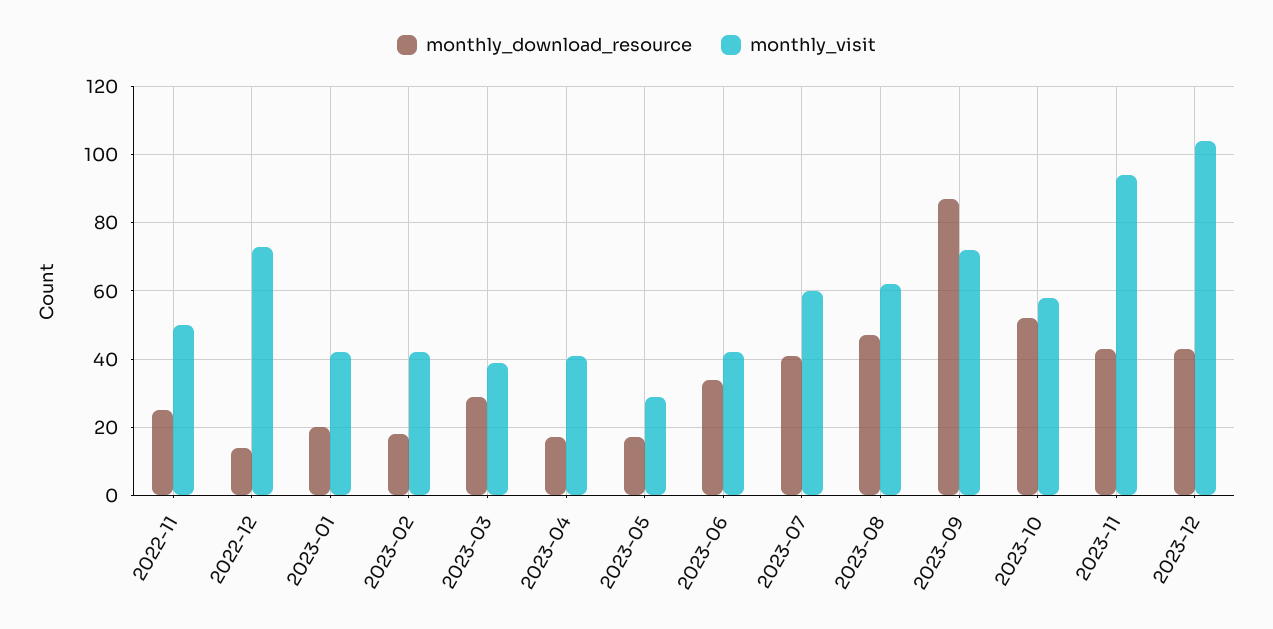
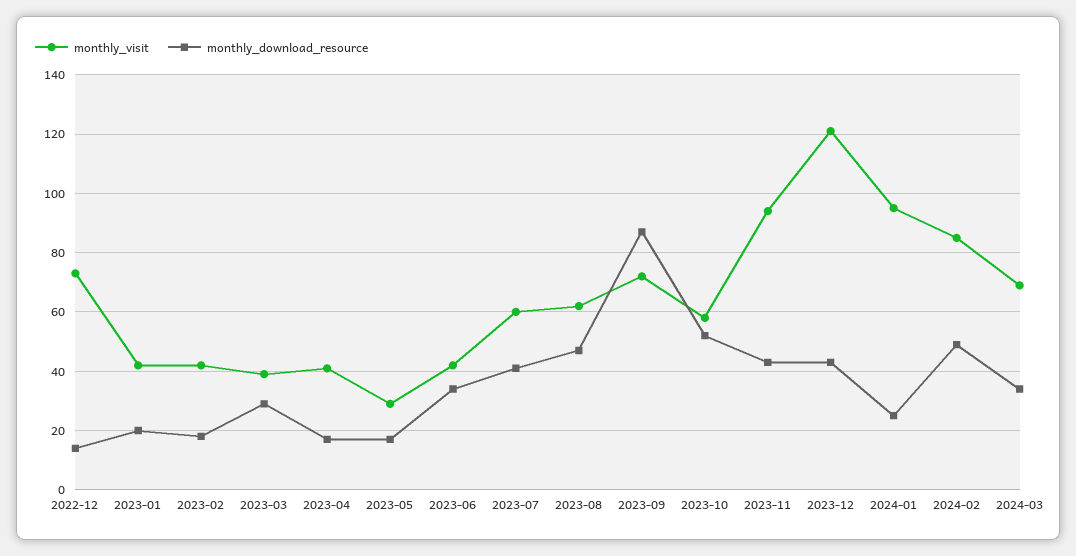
monthly_download_resource, 2022-11: 25 -> none
monthly_visit, 2022-11: 50 -> none
monthly_visit, 2023-12: 105 -> 120
monthly_visit, 2024-01: none -> 95
monthly_download_resource, 2024-01: none -> 25
monthly_visit, 2024-02: none -> 85
monthly_download_resource, 2024-02: none -> 50
monthly_visit, 2024-03: none -> 70
monthly_download_resource, 2024-03: none -> 35

